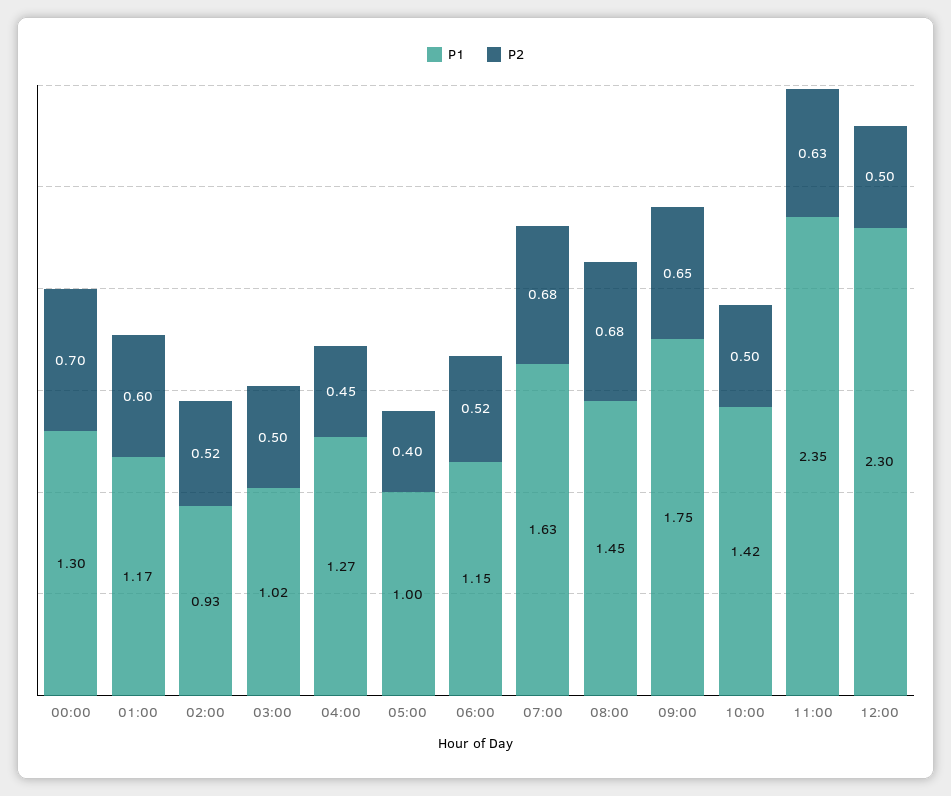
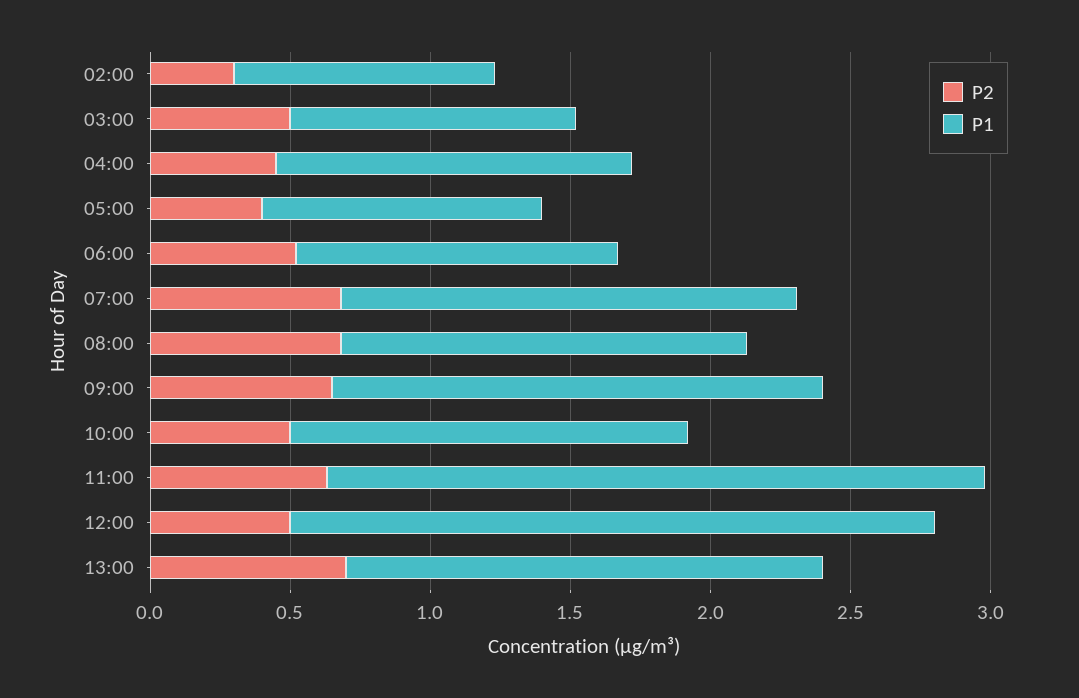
P1, 00:00: 1.3 -> none
P2, 00:00: 0.7 -> none
P1, 01:00: 1.17 -> none
P2, 01:00: 0.6 -> none
P2, 02:00: 0.52 -> 0.3
P2, 13:00: none -> 0.7
P1, 13:00: none -> 1.7

